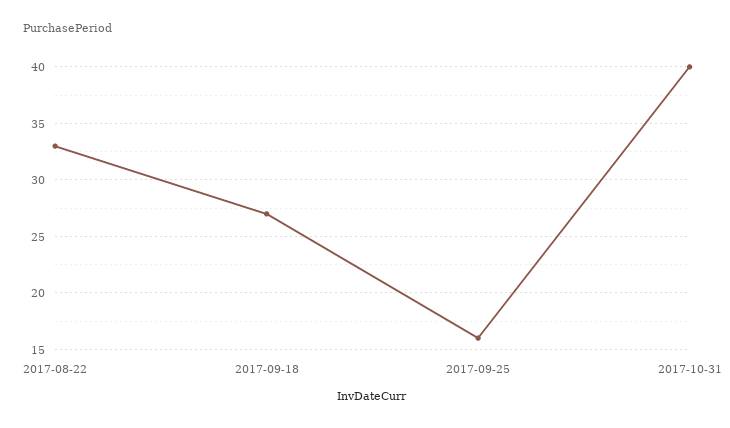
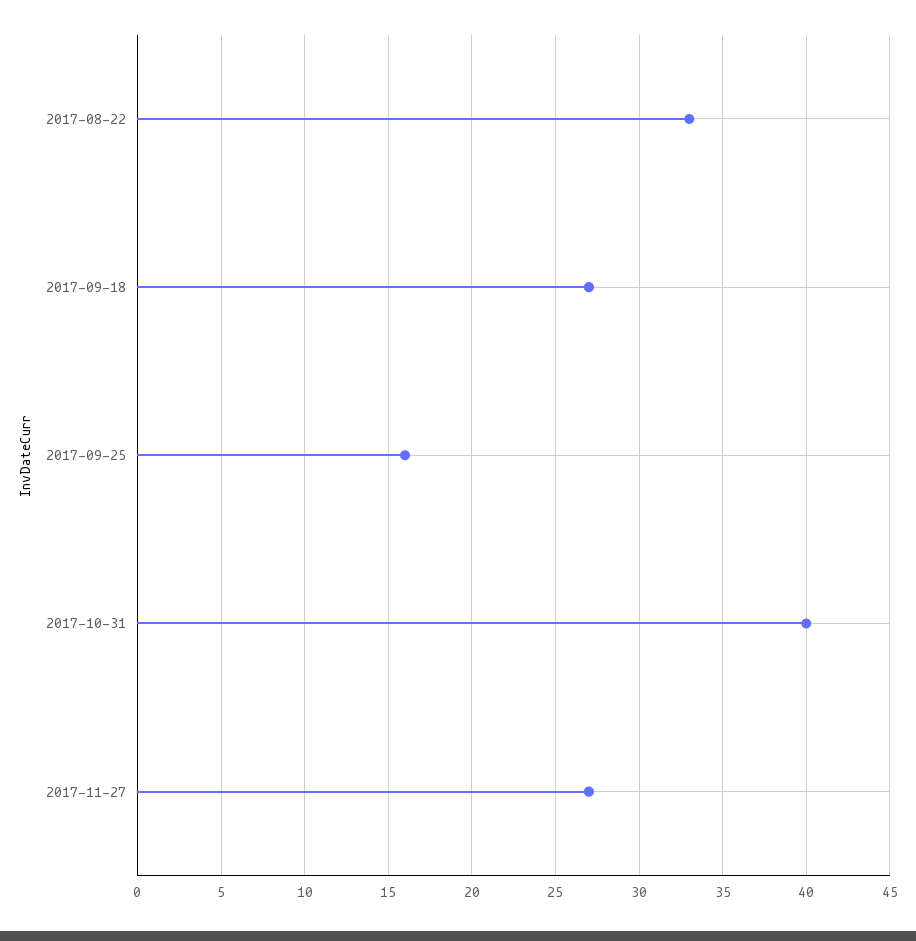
2017-11-27: none -> 27

